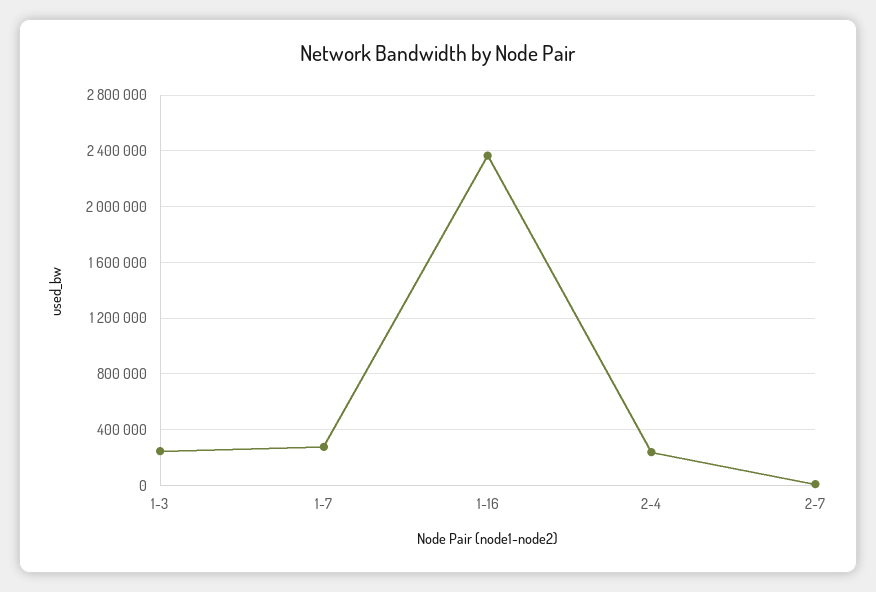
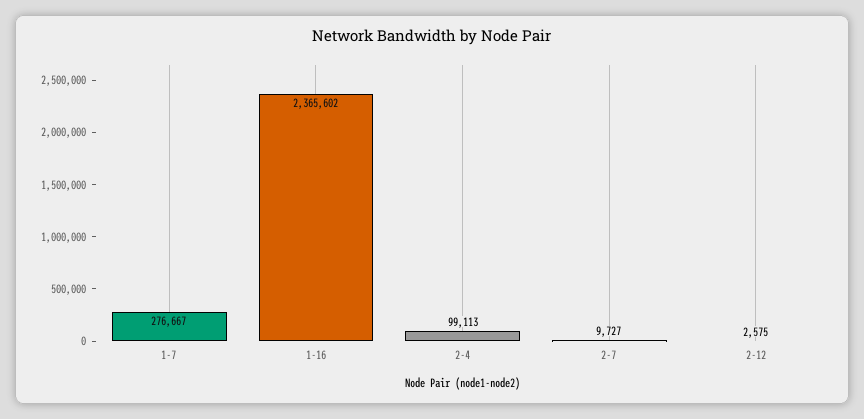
1-3: 250000 -> none
2-4: 250000 -> 99113
2-12: none -> 2575

